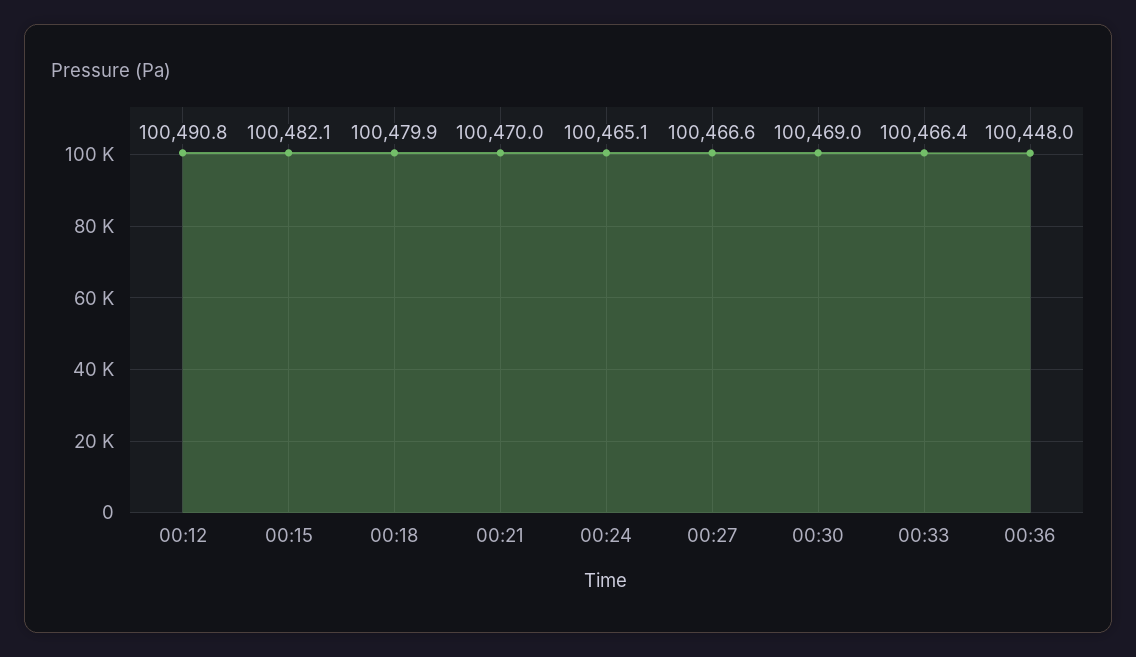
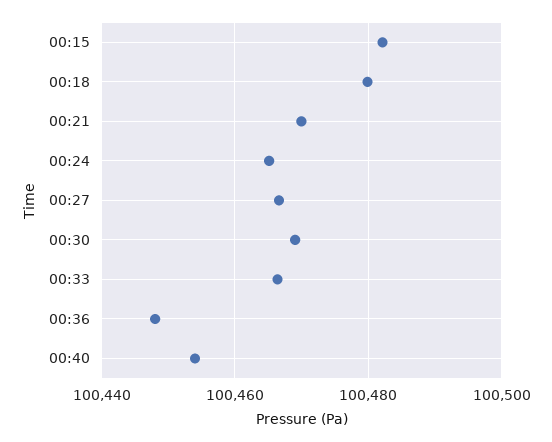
00:12: 100490.8 -> none
00:40: none -> 100454

